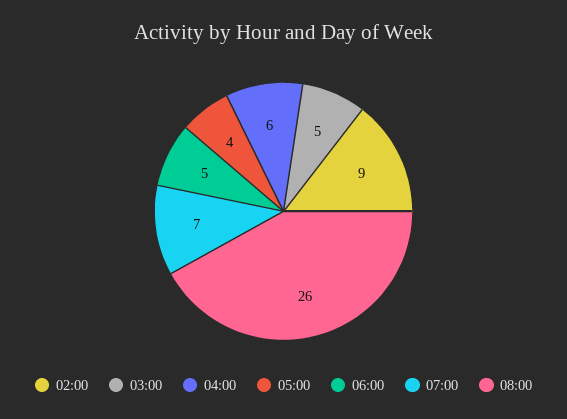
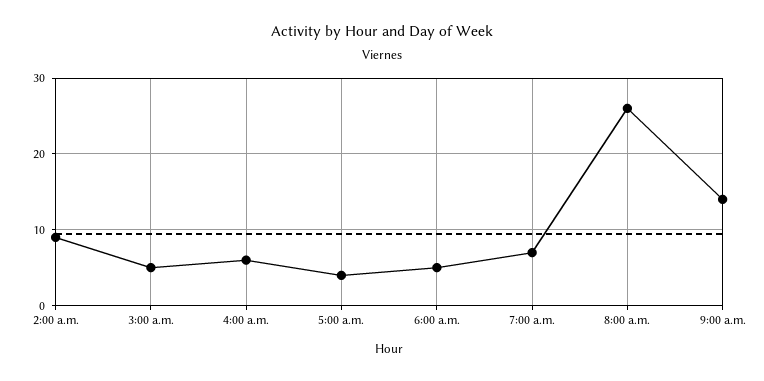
9:00 a.m.: none -> 14

